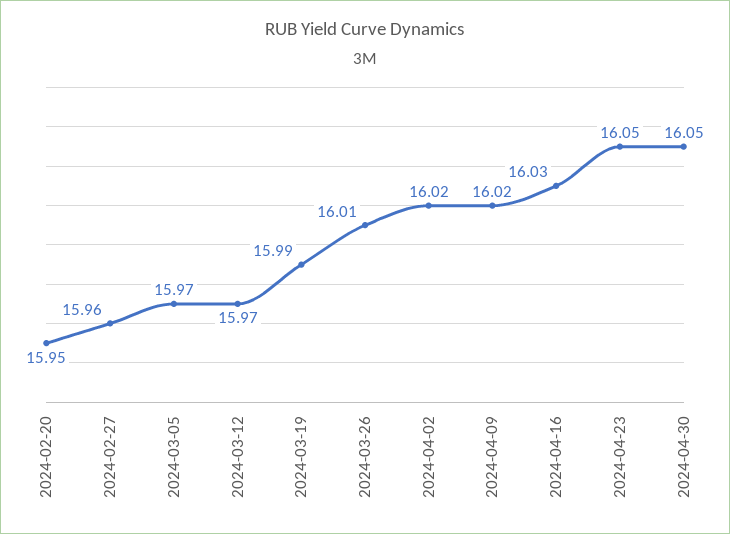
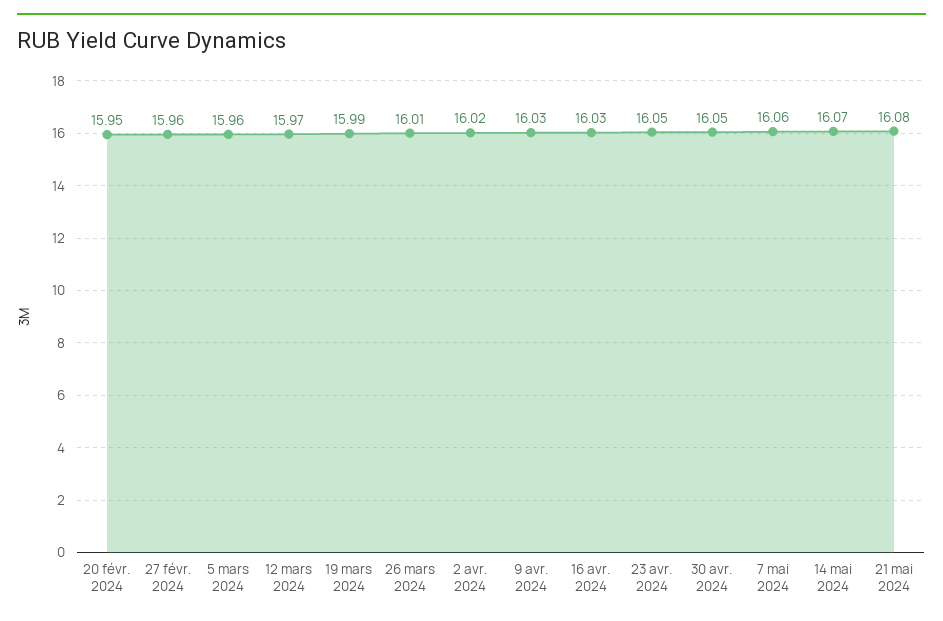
2024-03-05: 15.97 -> 15.96
2024-04-09: 16.02 -> 16.03
7 mai 2024: none -> 16.06
14 mai 2024: none -> 16.07
21 mai 2024: none -> 16.08

